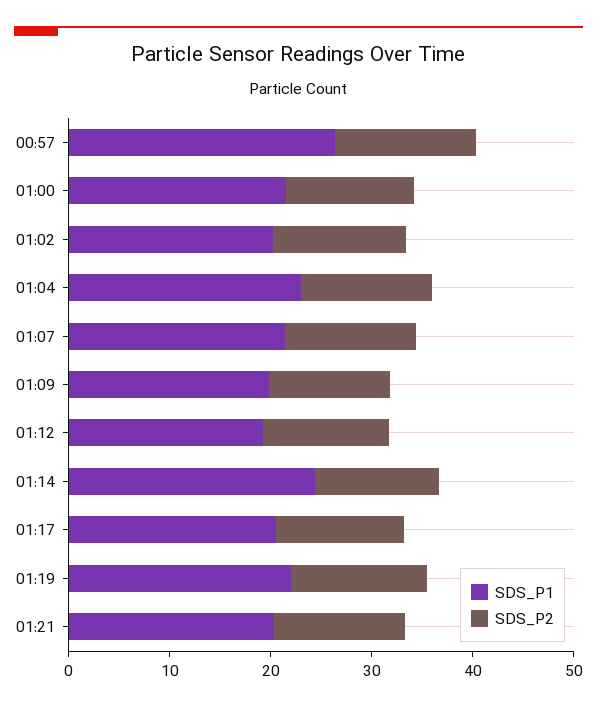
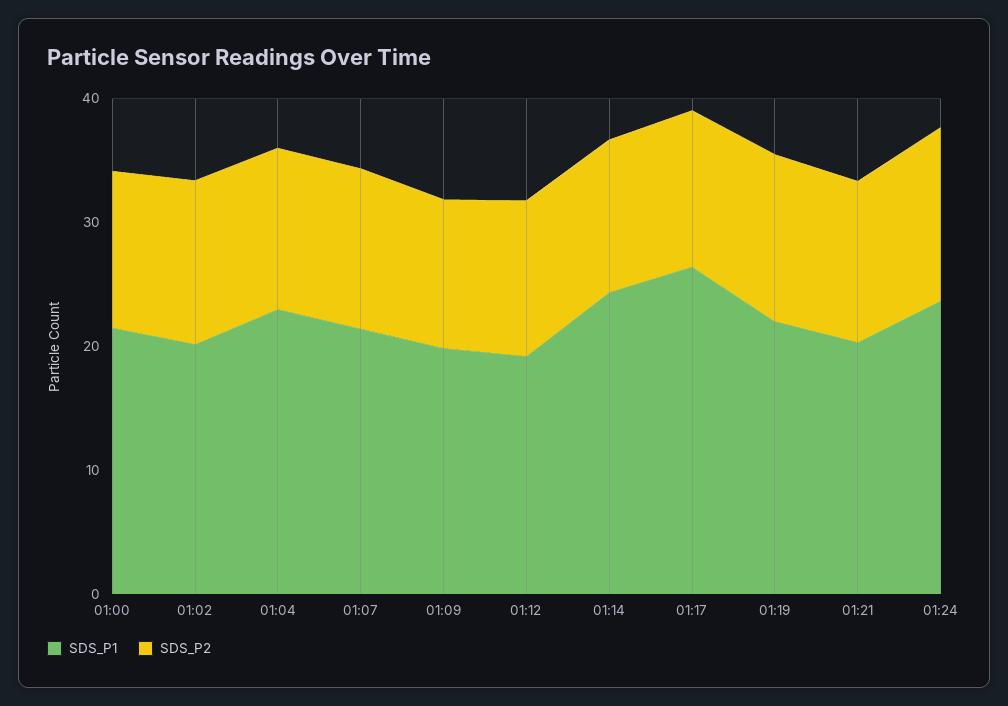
SDS_P1, 00:57: 26 -> none
SDS_P2, 00:57: 14 -> none
SDS_P1, 01:17: 20 -> 26
SDS_P1, 01:24: none -> 24
SDS_P2, 01:24: none -> 14

